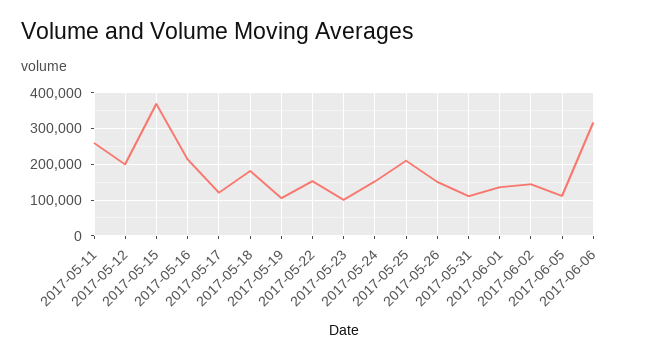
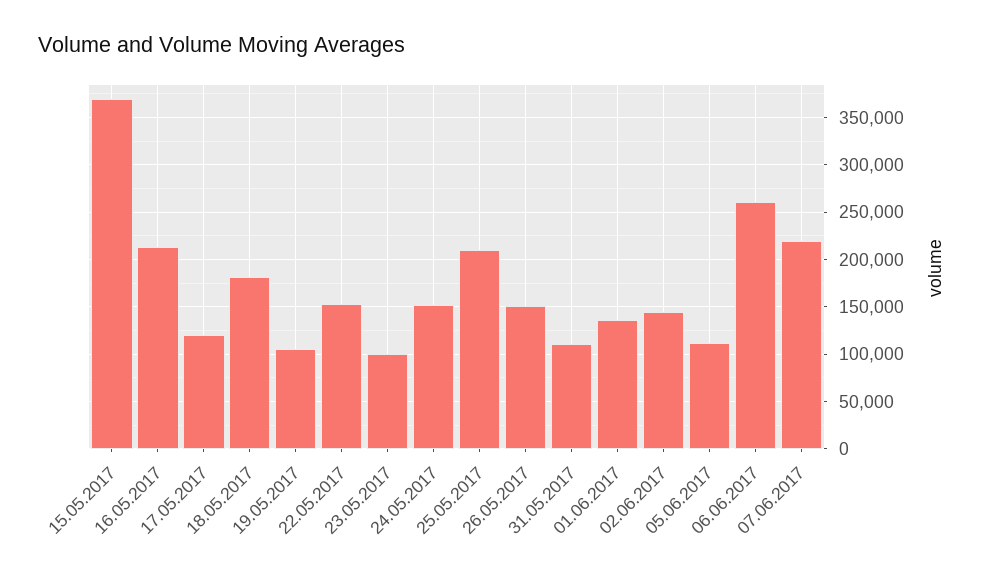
2017-05-11: 260000 -> none
2017-05-12: 200000 -> none
2017-06-06: 320000 -> 260000
07.06.2017: none -> 220000

